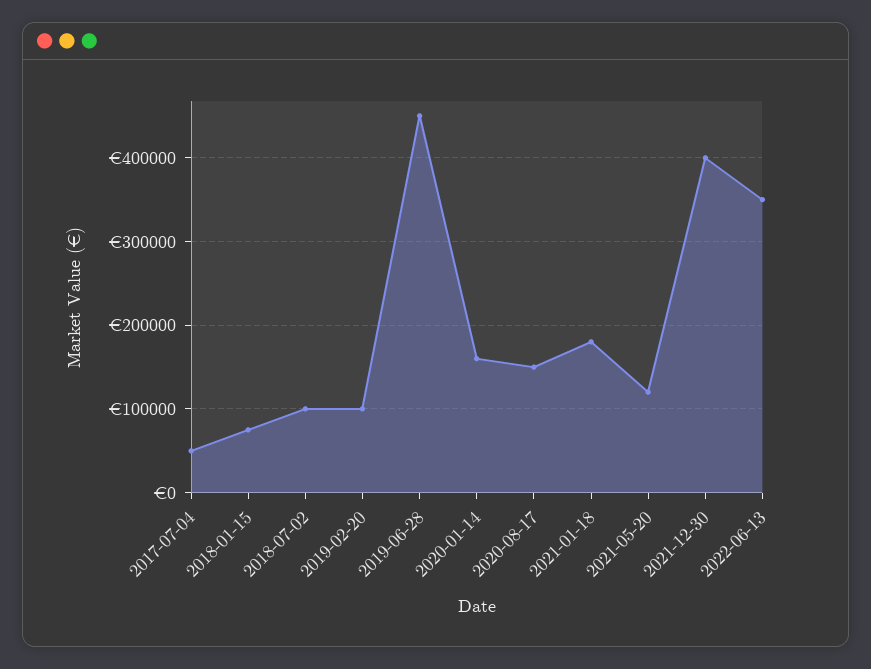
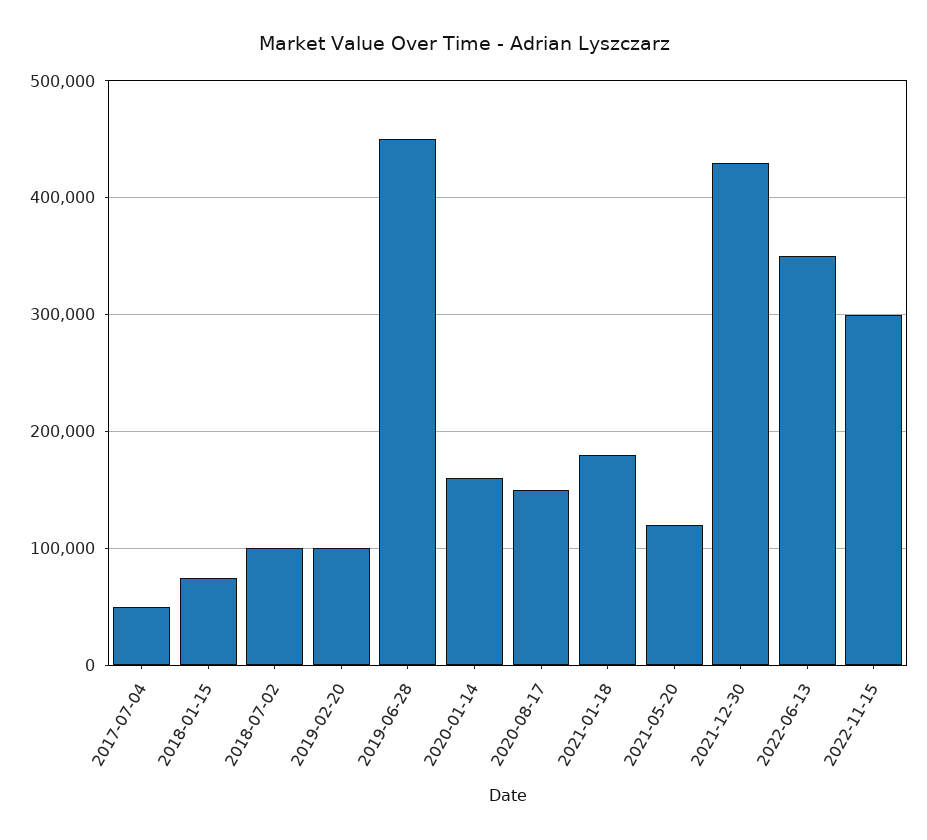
2021-12-30: 400000 -> 430000
2022-11-15: none -> 300000

